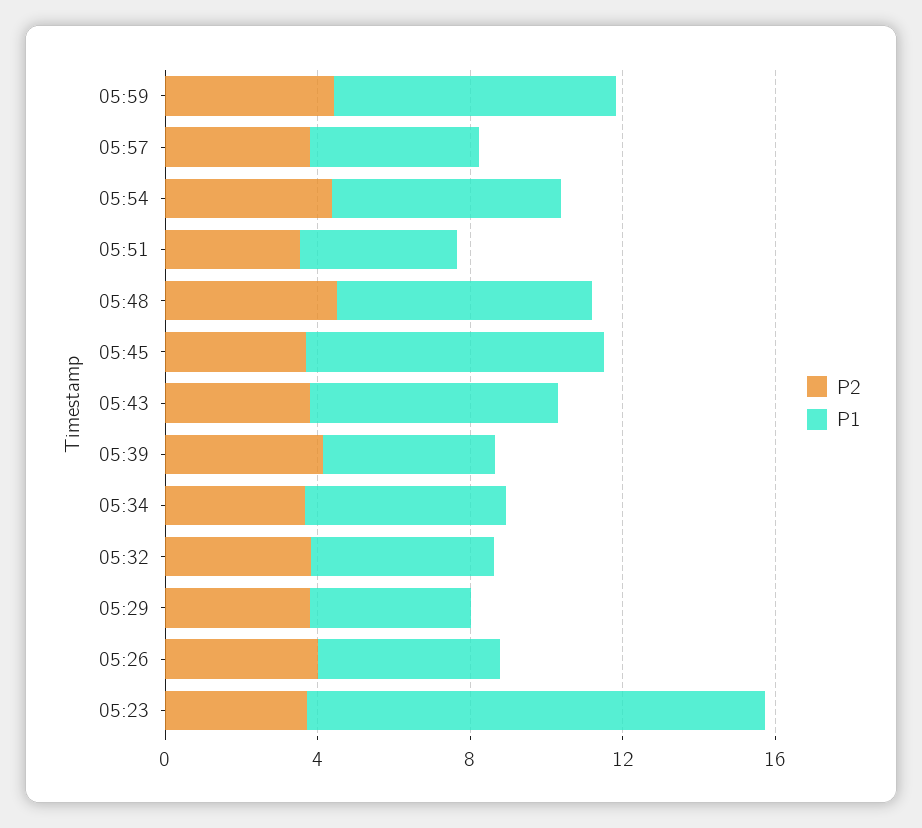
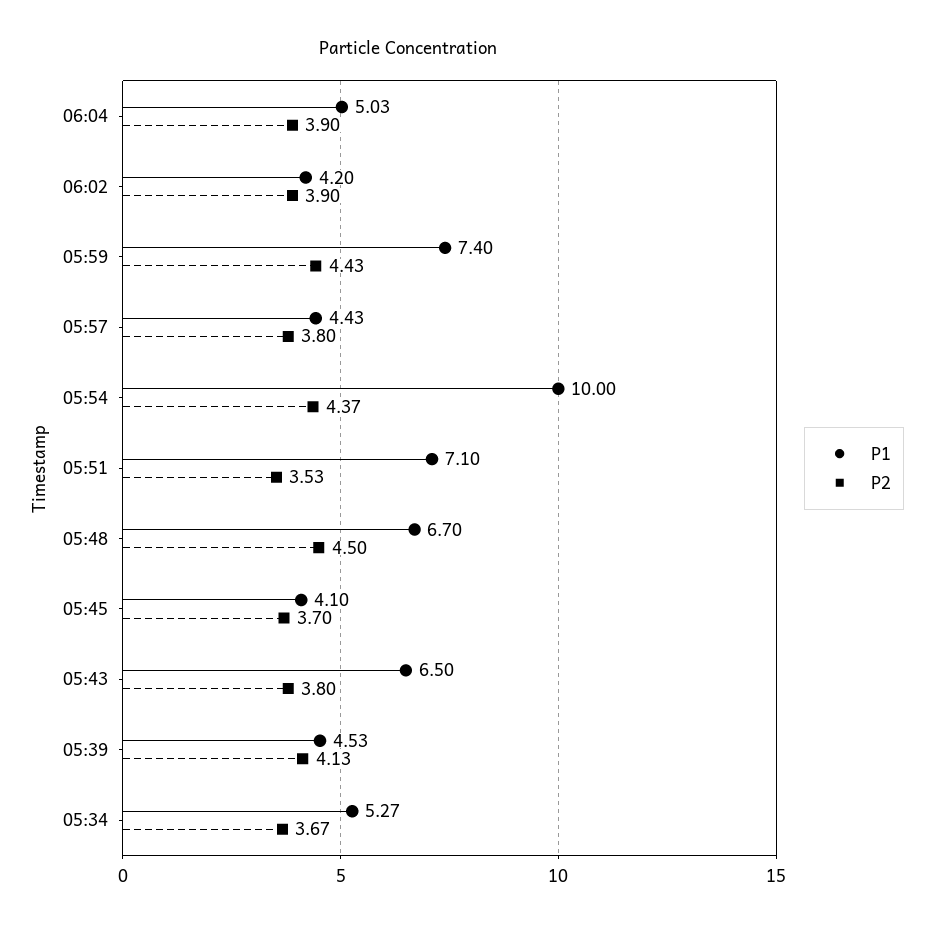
P1, 05:54: 6 -> 10
P1, 05:51: 4 -> 7.1
P1, 05:45: 8 -> 4.1
P2, 05:32: 4 -> none
P1, 05:32: 5 -> none
P2, 05:29: 4 -> none
P1, 05:29: 4 -> none
P2, 05:26: 4 -> none
P1, 05:26: 5 -> none
P2, 05:23: 4 -> none
P1, 05:23: 12 -> none
P1, 06:04: none -> 5.03
P2, 06:04: none -> 3.9
P1, 06:02: none -> 4.2
P2, 06:02: none -> 3.9

